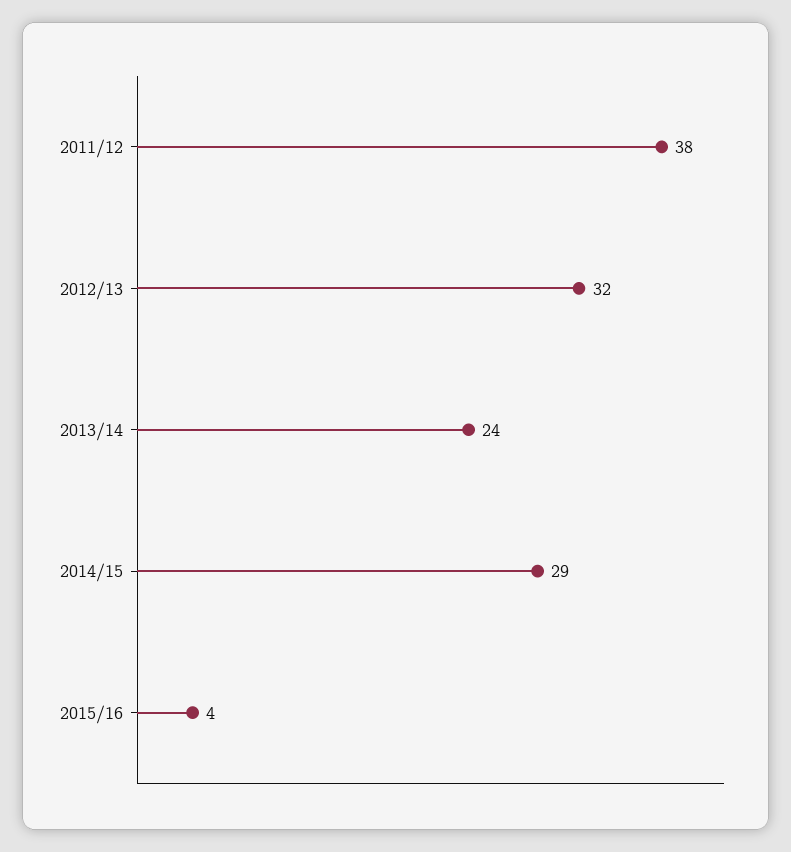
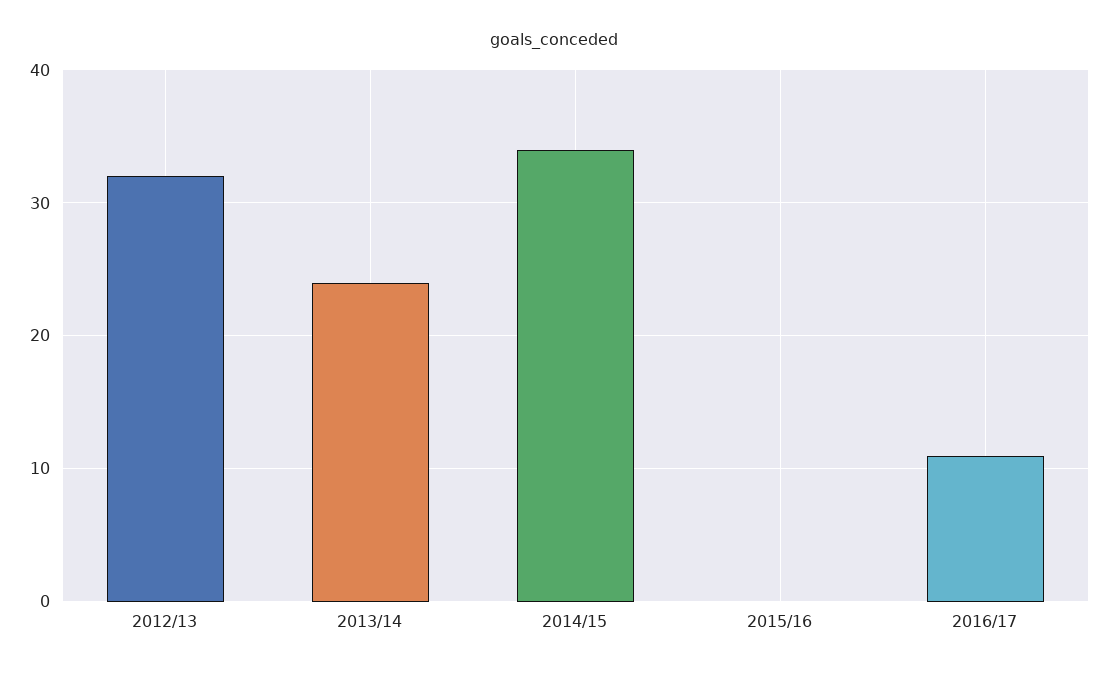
2011/12: 38 -> none
2014/15: 29 -> 34
2015/16: 4 -> 0
2016/17: none -> 11

